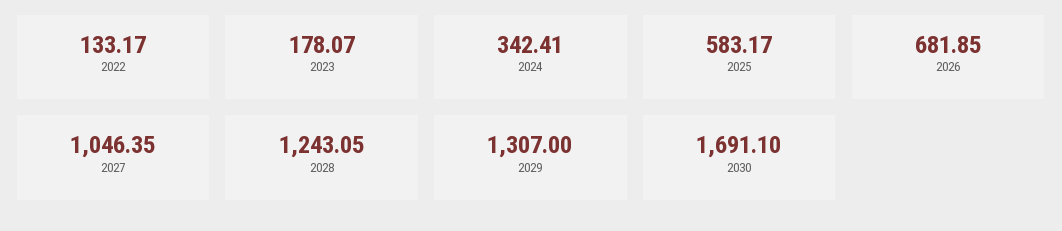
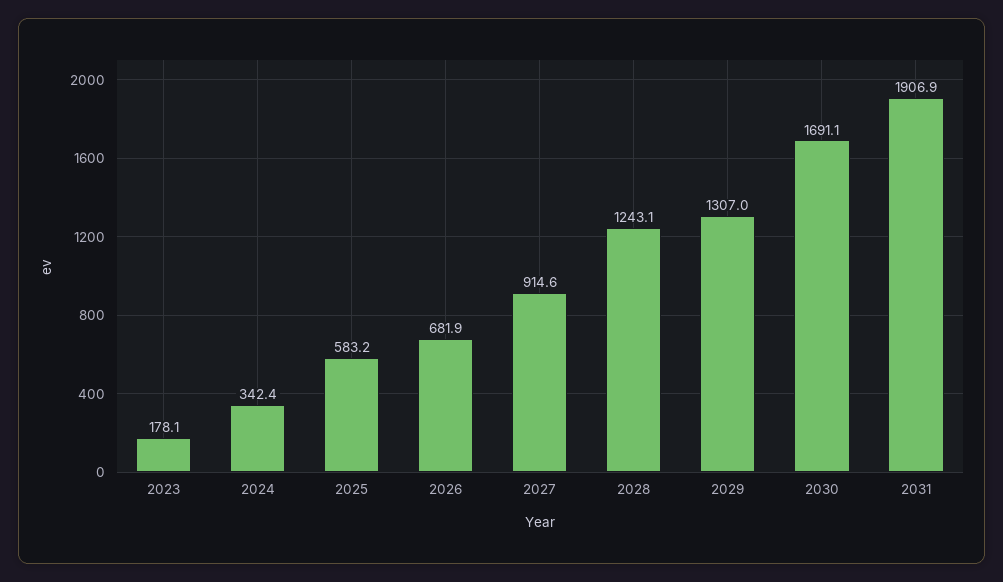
2022: 133.17 -> none
2027: 1046.35 -> 914.6
2031: none -> 1906.9

